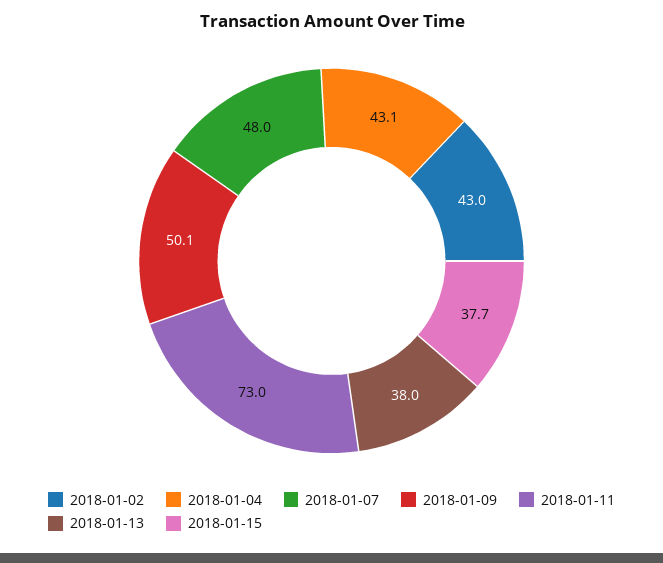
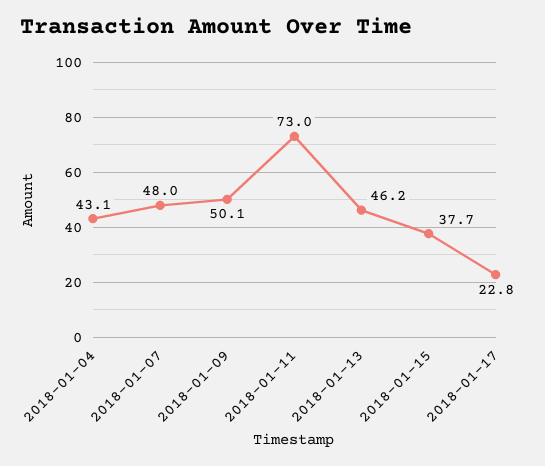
2018-01-02: 43 -> none
2018-01-13: 38 -> 46.2
2018-01-17: none -> 22.8

